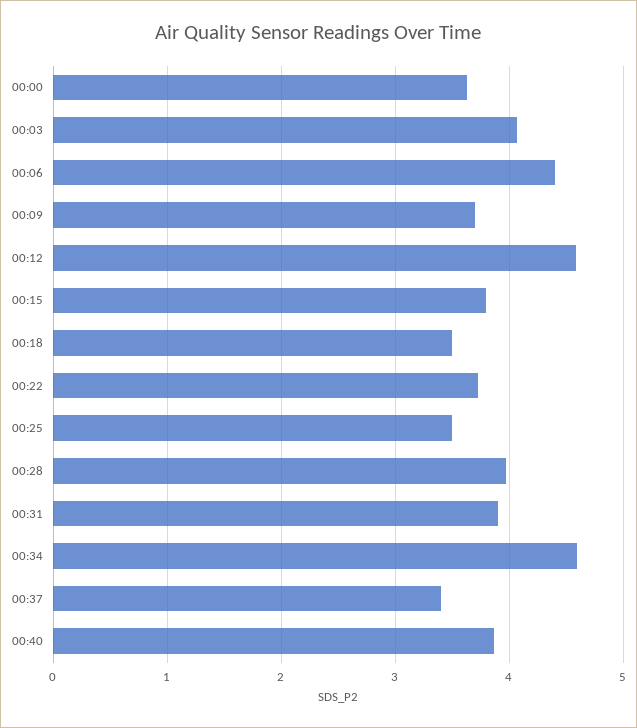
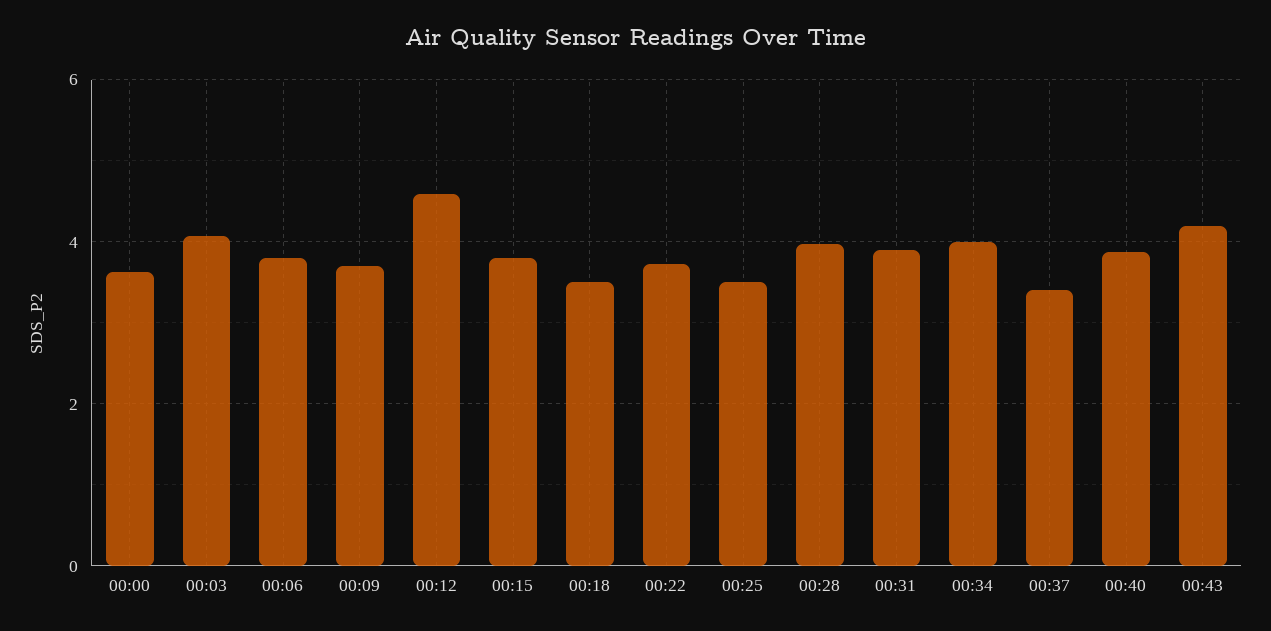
00:06: 4.4 -> 3.8
00:34: 4.6 -> 4
00:43: none -> 4.2

